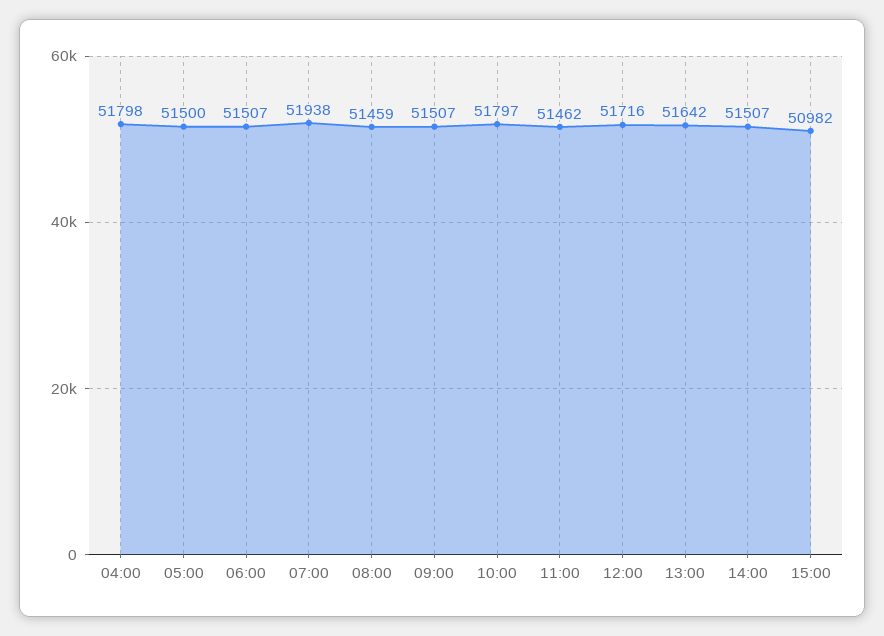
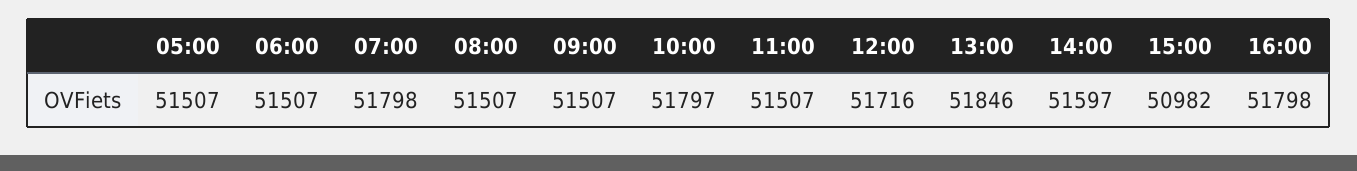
04:00: 51798 -> none
05:00: 51500 -> 51507
07:00: 51938 -> 51798
08:00: 51459 -> 51507
11:00: 51462 -> 51507
13:00: 51642 -> 51846
14:00: 51507 -> 51597
16:00: none -> 51798

